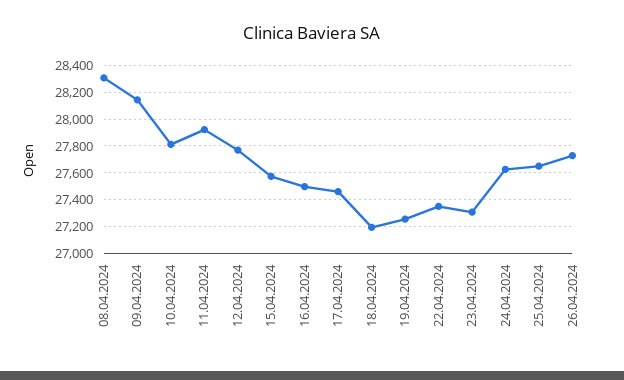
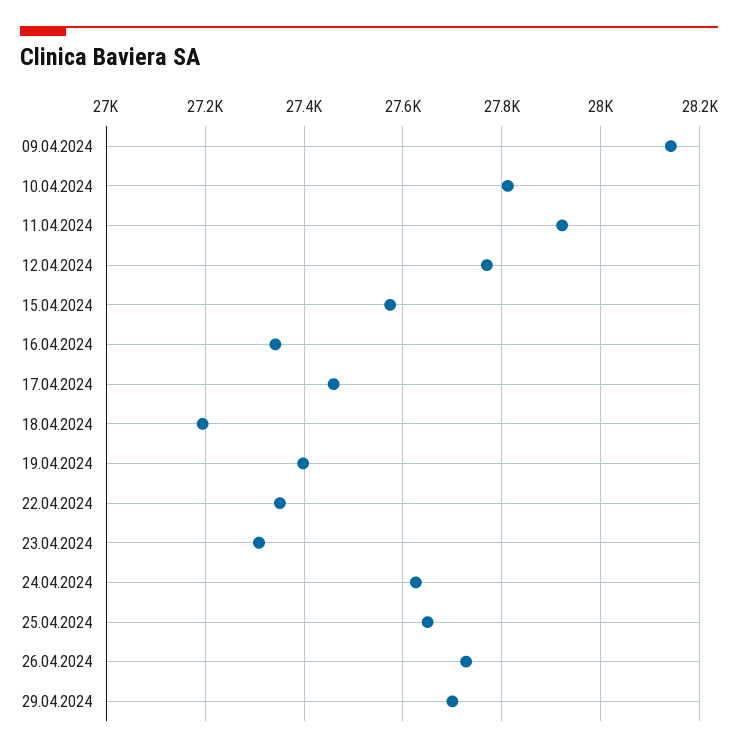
08.04.2024: 28300 -> none
16.04.2024: 27500 -> 27340
19.04.2024: 27250 -> 27400
29.04.2024: none -> 27700

